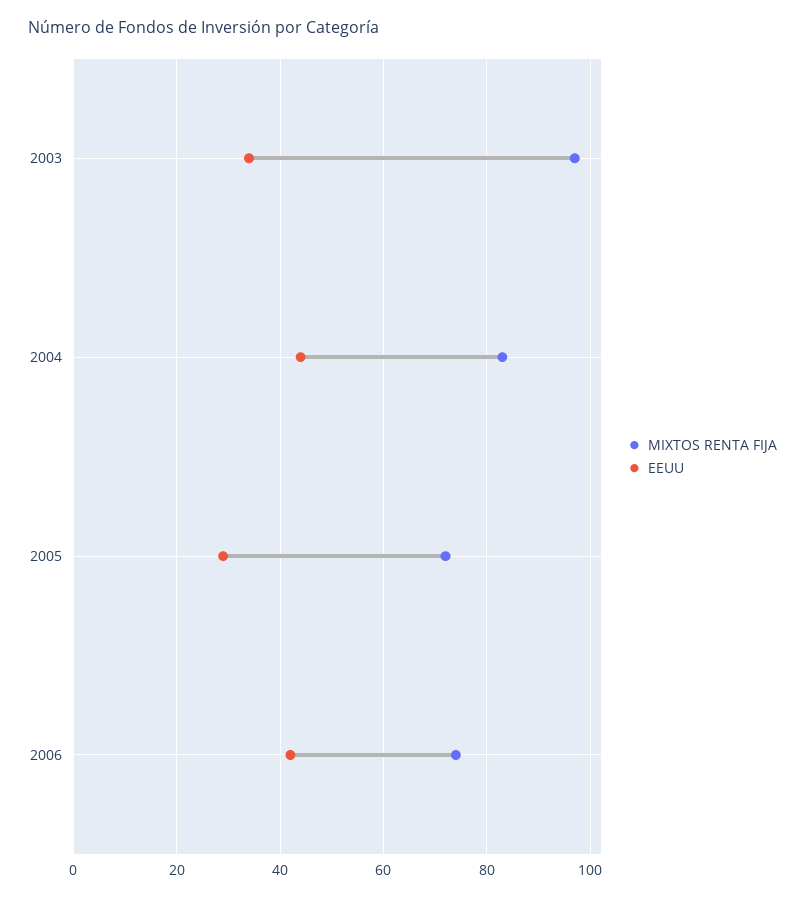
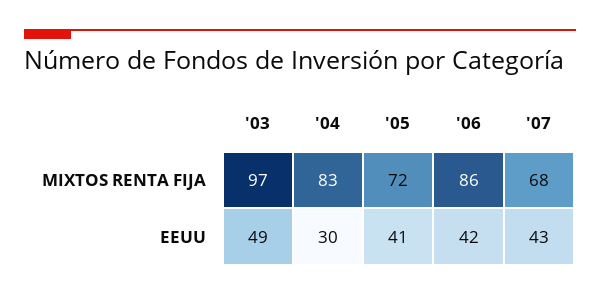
EEUU, 2003: 35 -> 49
EEUU, 2004: 45 -> 30
EEUU, 2005: 30 -> 41
MIXTOS RENTA FIJA, 2006: 75 -> 86
MIXTOS RENTA FIJA, '07: none -> 68
EEUU, '07: none -> 43

